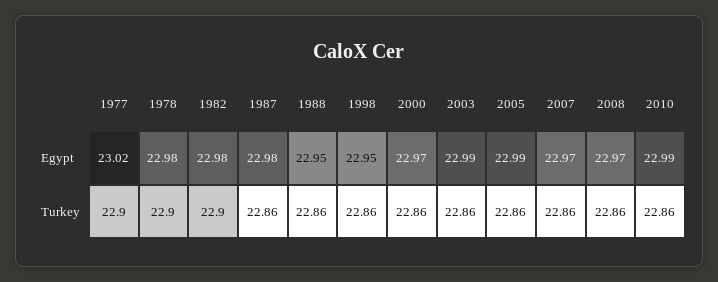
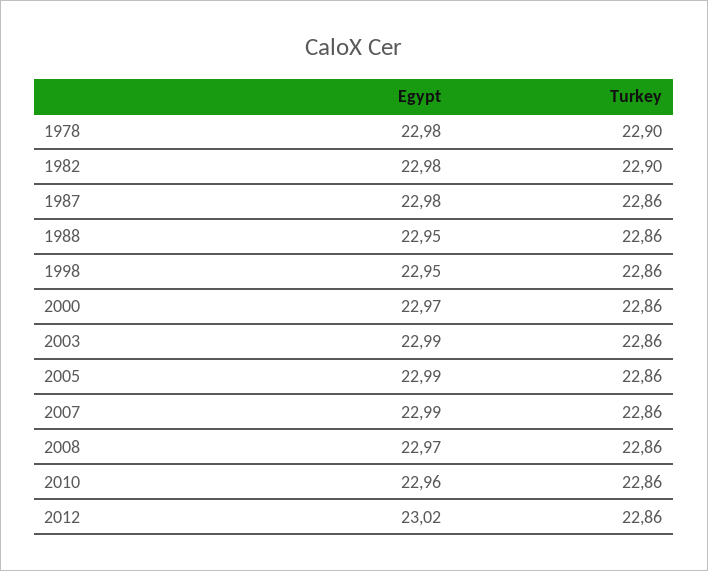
1977, Egypt: 23.02 -> none
2007, Egypt: 22.97 -> 22.99
2010, Egypt: 22.99 -> 22.96
1977, Turkey: 22.9 -> none
2012, Egypt: none -> 23.02
2012, Turkey: none -> 22.86

